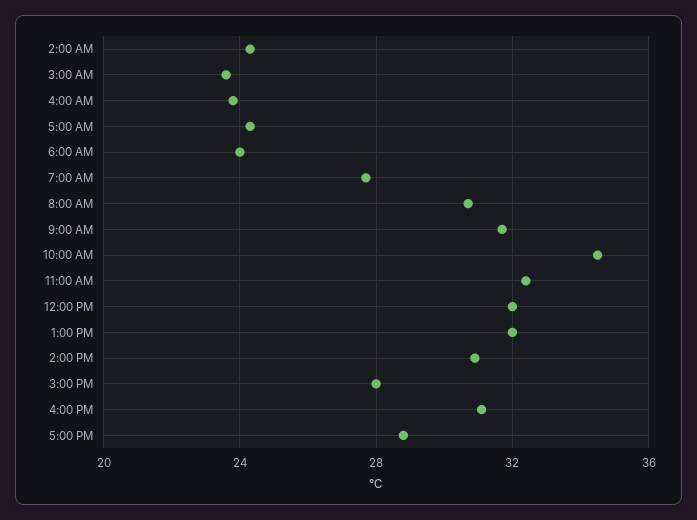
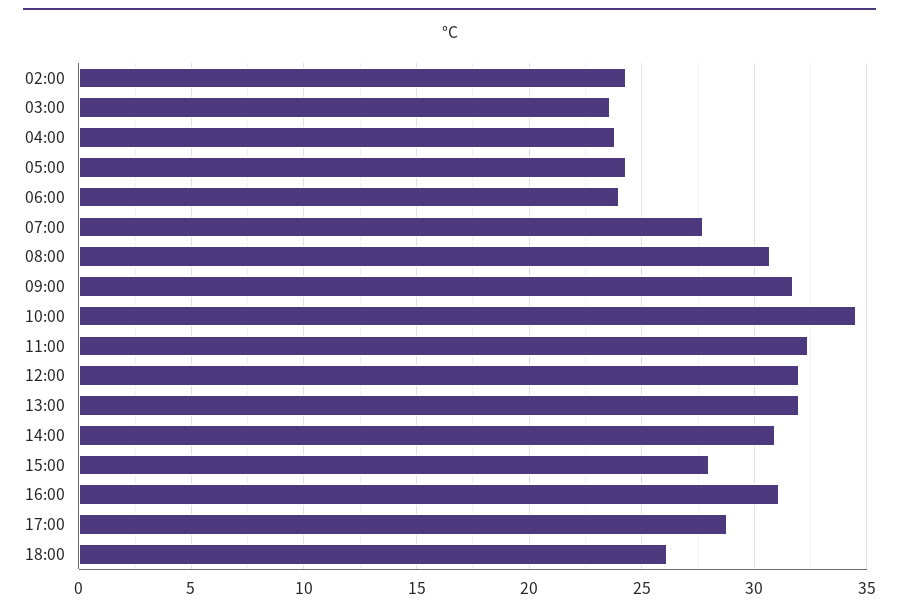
18:00: none -> 26

